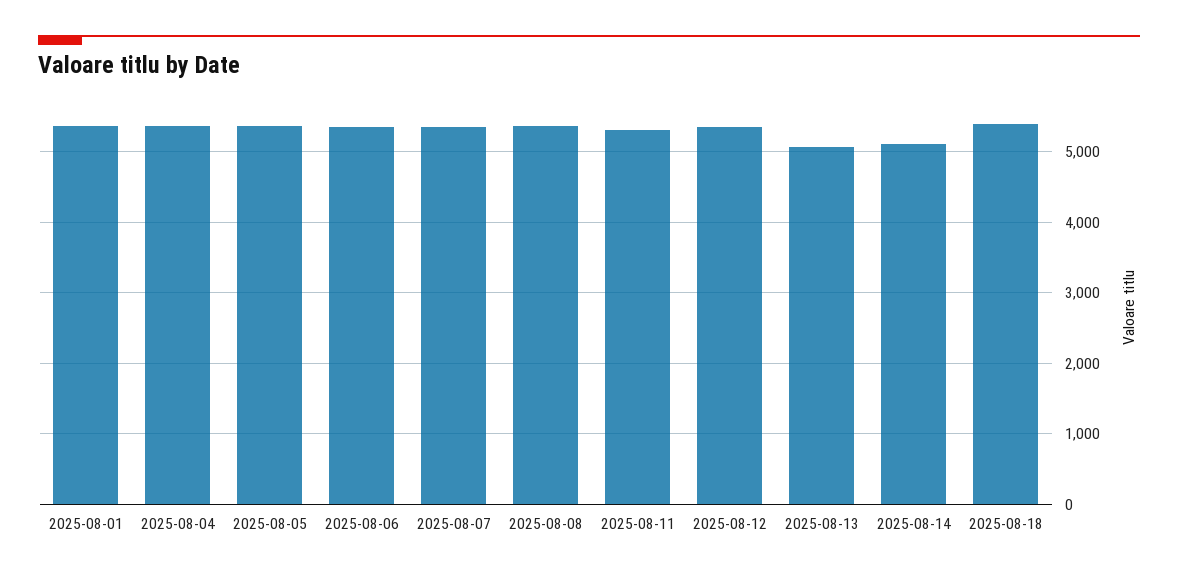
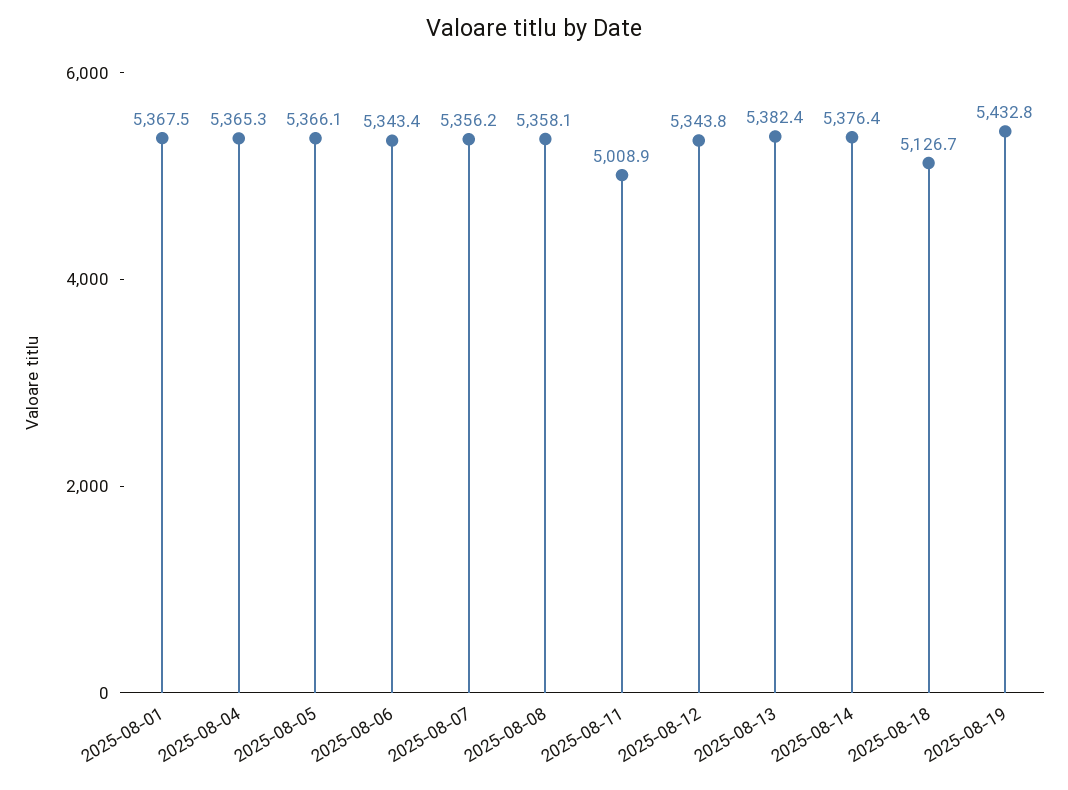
2025-08-11: 5300 -> 5008.9
2025-08-13: 5100 -> 5382.4
2025-08-14: 5100 -> 5376.4
2025-08-18: 5400 -> 5126.7
2025-08-19: none -> 5432.8

